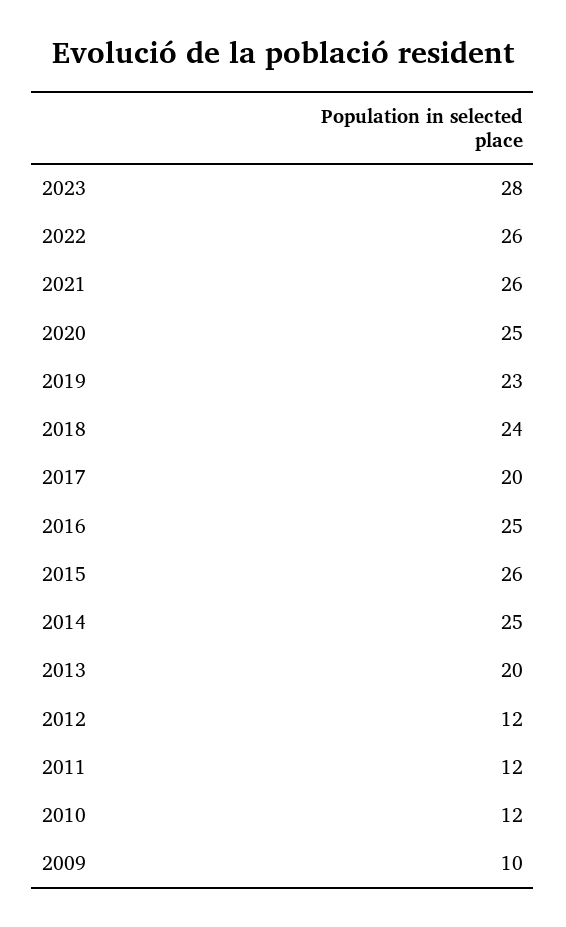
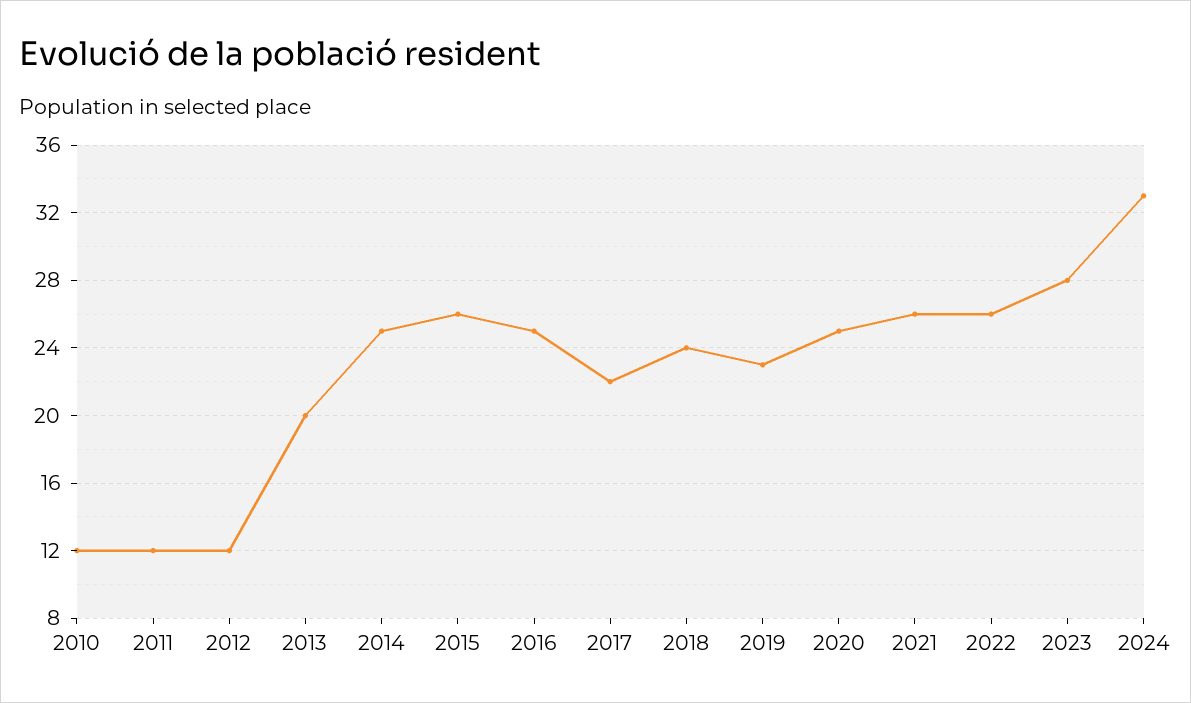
2017: 20 -> 22
2009: 10 -> none
2024: none -> 33

